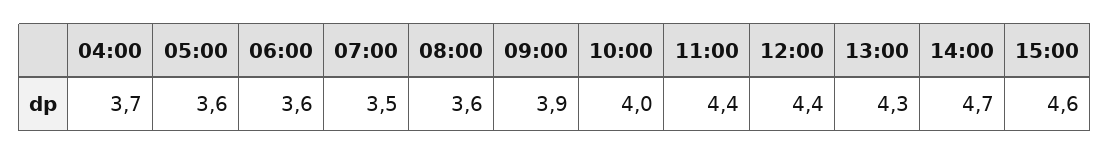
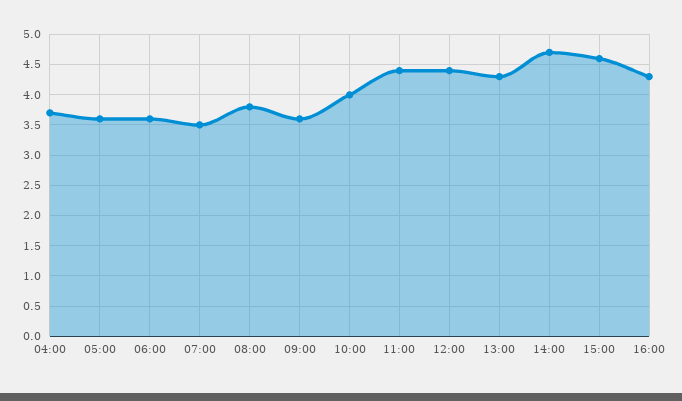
08:00: 3.6 -> 3.8
09:00: 3.9 -> 3.6
16:00: none -> 4.3

